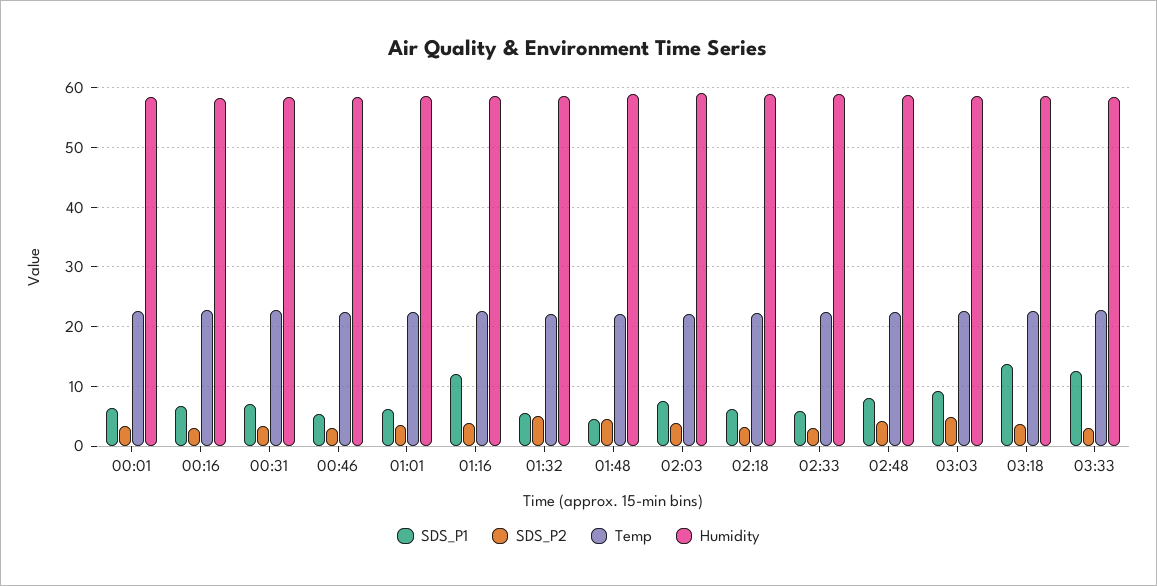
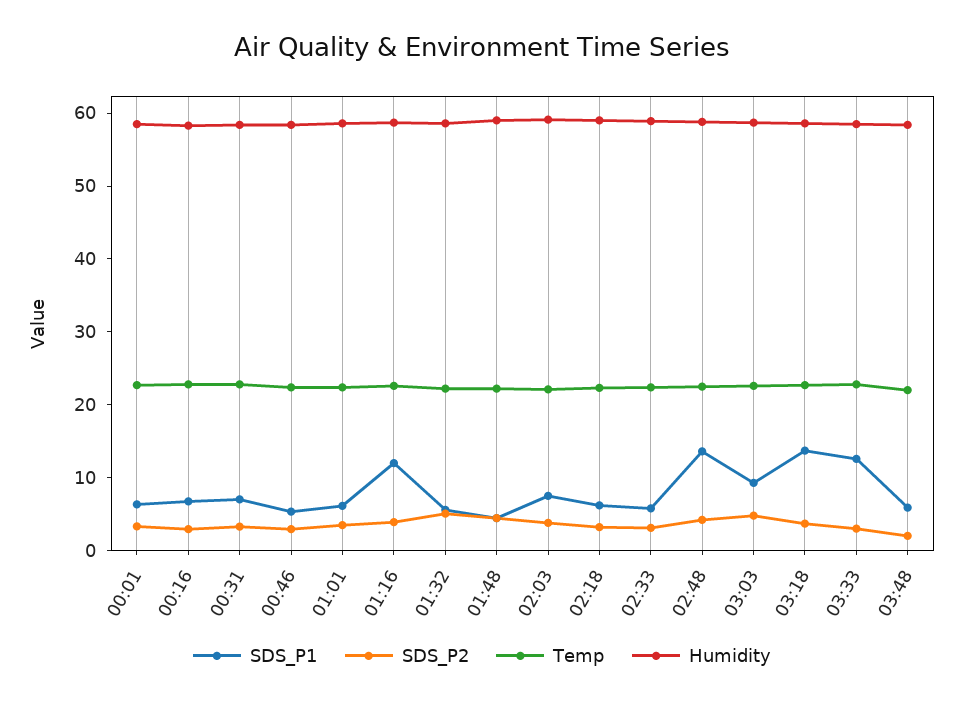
SDS_P1, 02:48: 8 -> 14
SDS_P1, 03:48: none -> 6
SDS_P2, 03:48: none -> 2
Temp, 03:48: none -> 22
Humidity, 03:48: none -> 58

